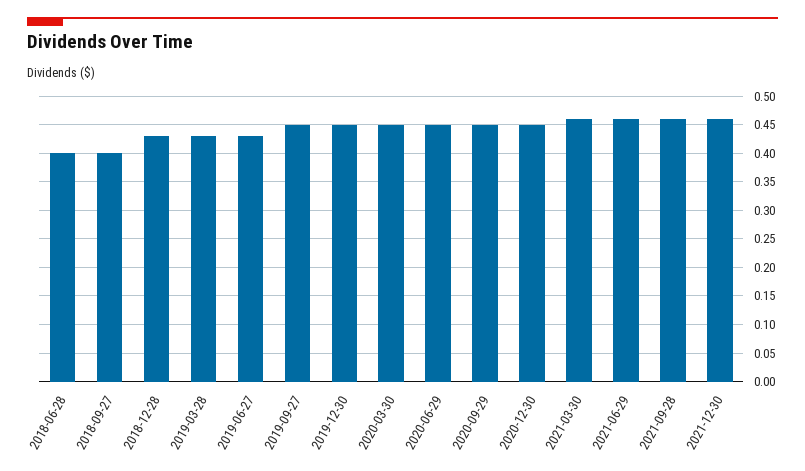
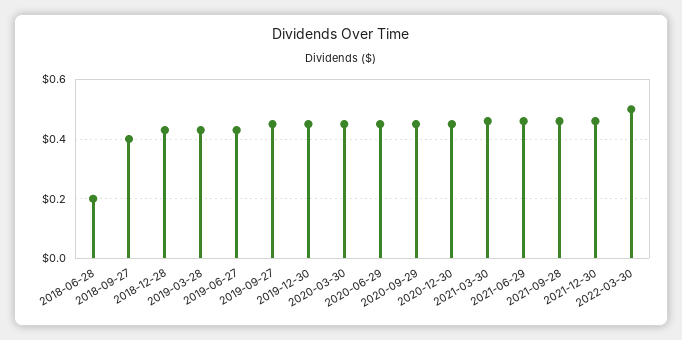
2018-06-28: 0.4 -> 0.2
2022-03-30: none -> 0.5

